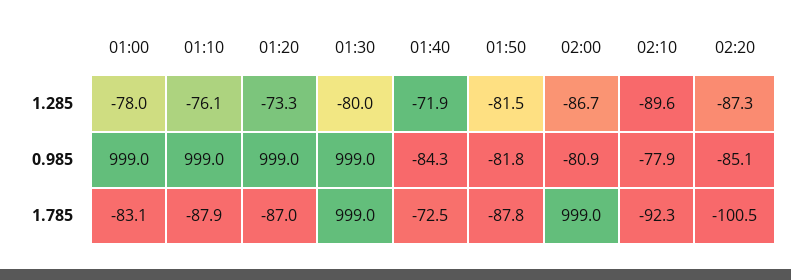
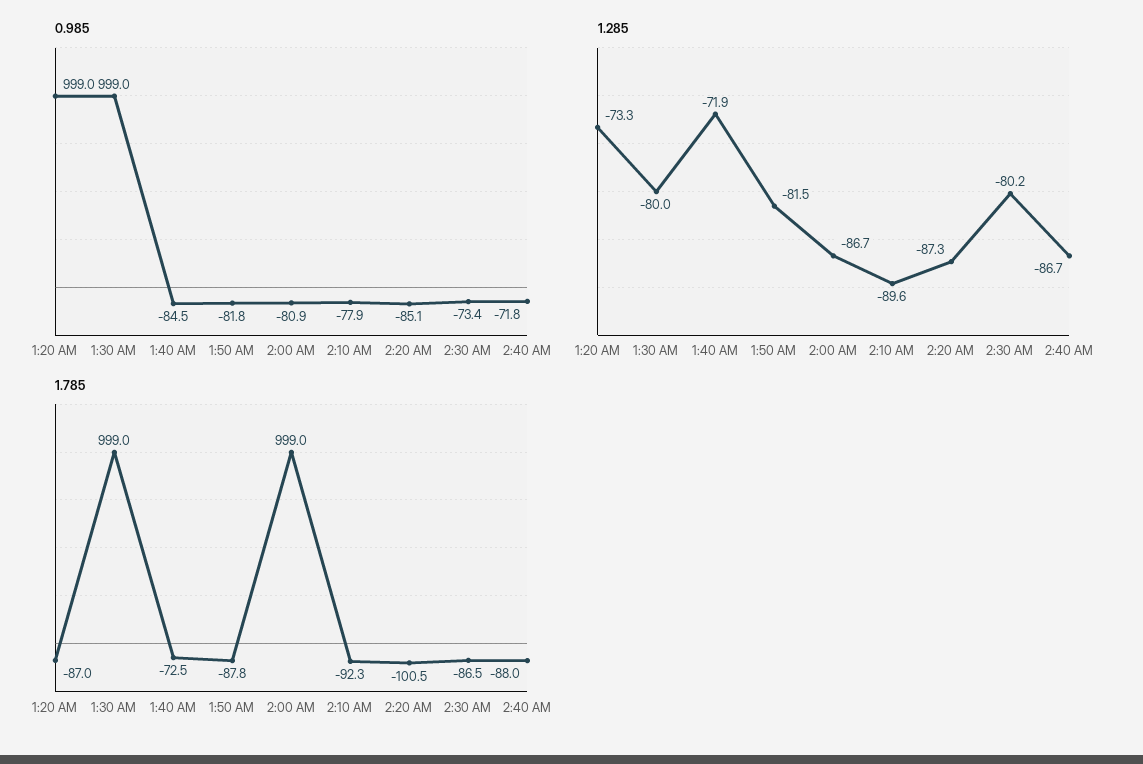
1.285, 01:00: -78 -> none
1.285, 01:10: -76.1 -> none
0.985, 01:00: 999 -> none
0.985, 01:10: 999 -> none
0.985, 01:40: -84.3 -> -84.5
1.785, 01:00: -83.1 -> none
1.785, 01:10: -87.9 -> none
0.985, 2:30 AM: none -> -73.4
0.985, 2:40 AM: none -> -71.8
1.285, 2:30 AM: none -> -80.2
1.285, 2:40 AM: none -> -86.7
1.785, 2:30 AM: none -> -86.5
1.785, 2:40 AM: none -> -88

